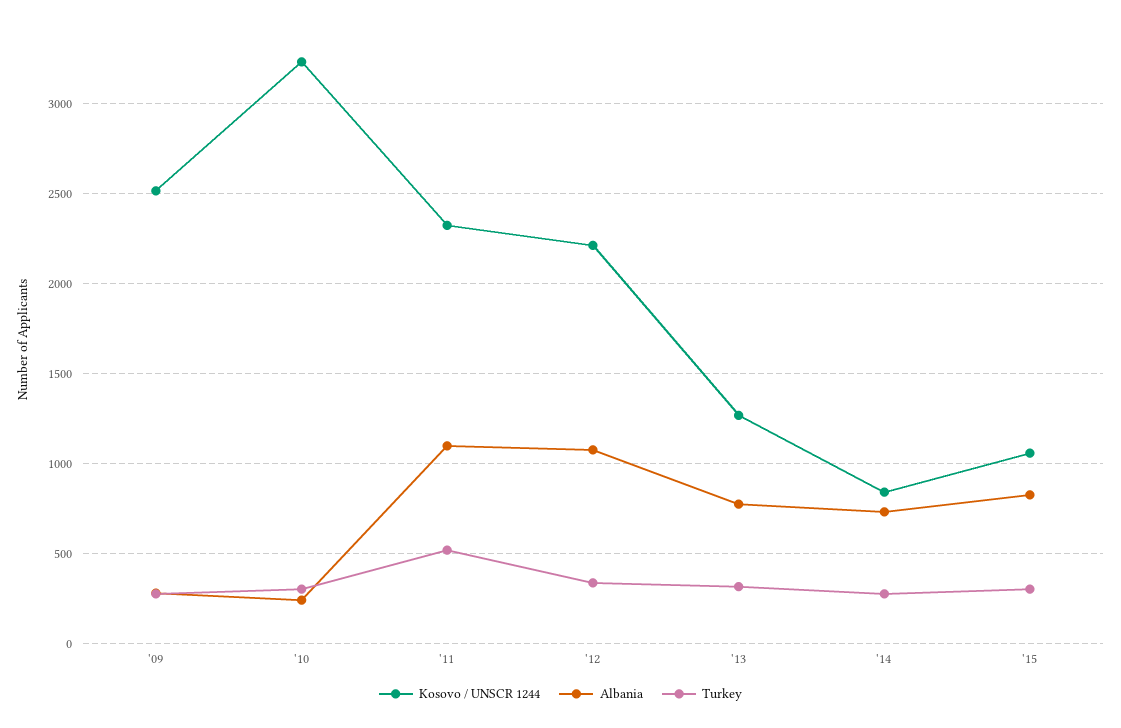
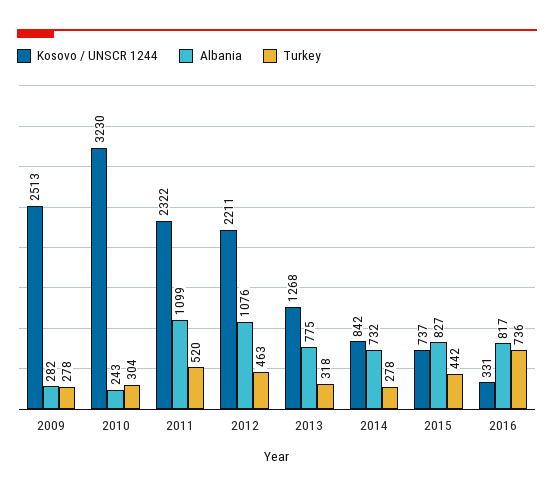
Turkey, '12: 350 -> 463
Kosovo / UNSCR 1244, '15: 1050 -> 737
Turkey, '15: 300 -> 442
Kosovo / UNSCR 1244, 2016: none -> 331
Albania, 2016: none -> 817
Turkey, 2016: none -> 736

